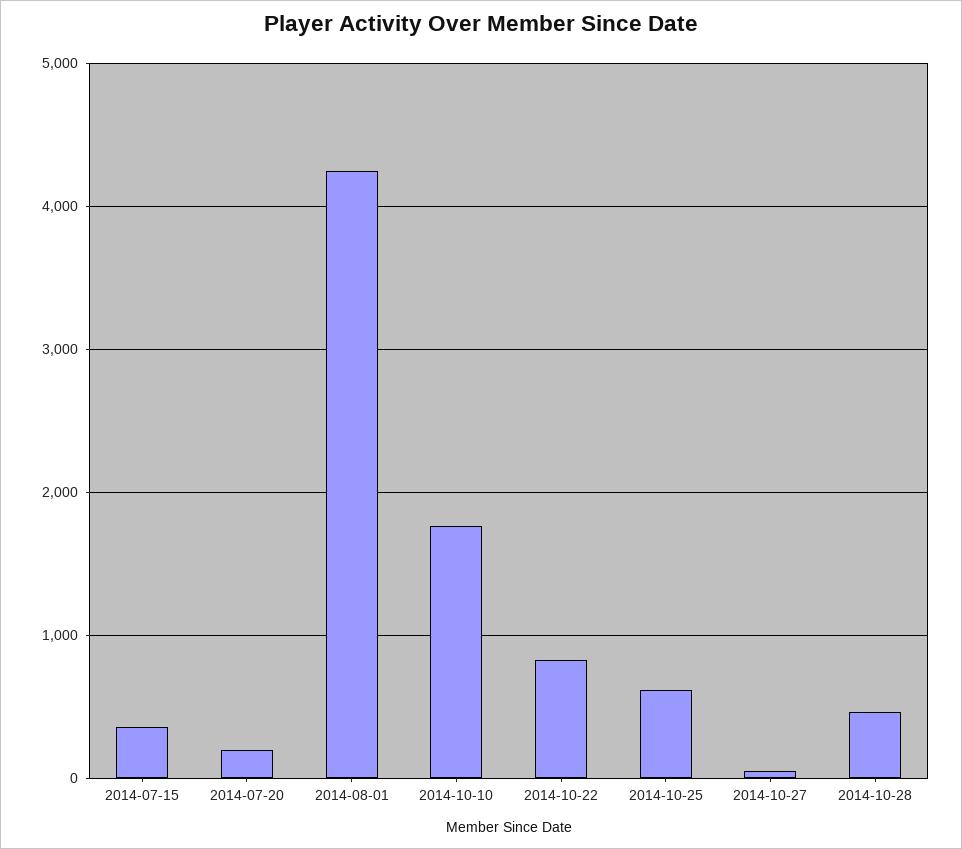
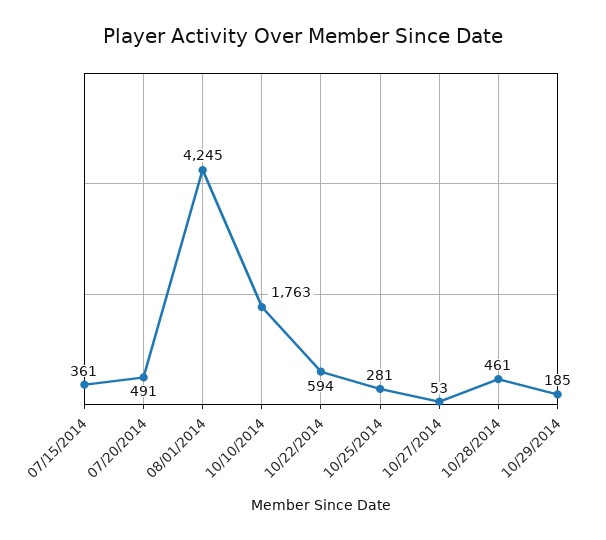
2014-07-20: 200 -> 491
2014-10-22: 800 -> 594
2014-10-25: 600 -> 281
10/29/2014: none -> 185

